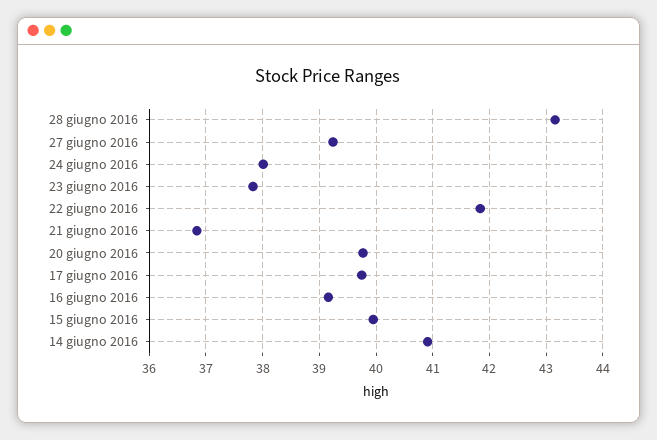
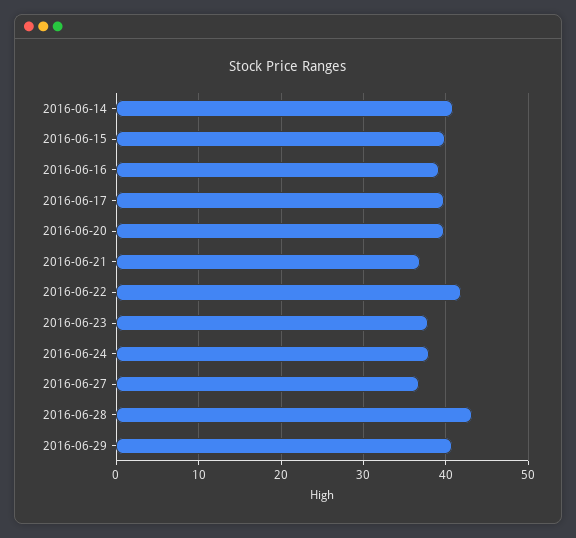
27 giugno 2016: 39.2 -> 37
2016-06-29: none -> 41

